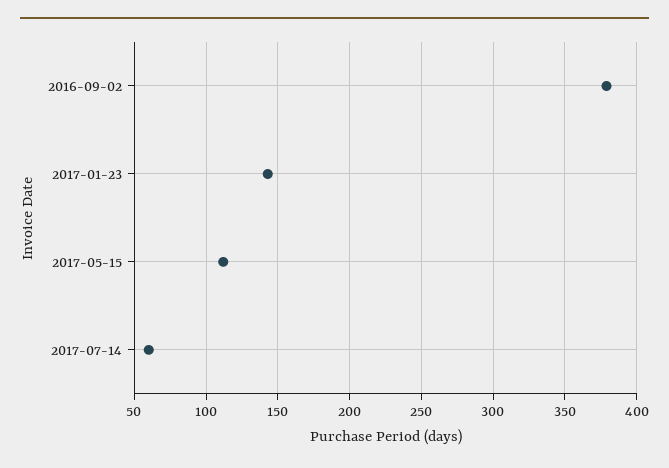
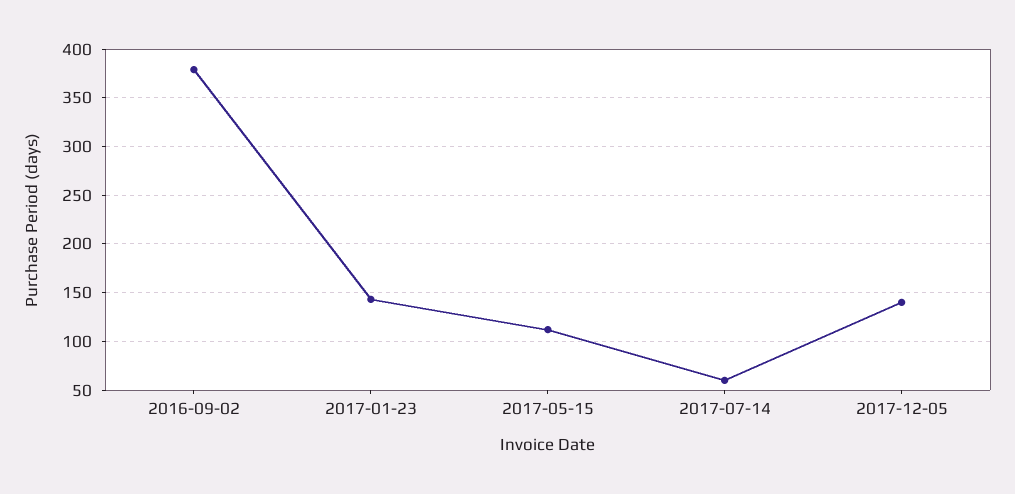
2017-12-05: none -> 140

